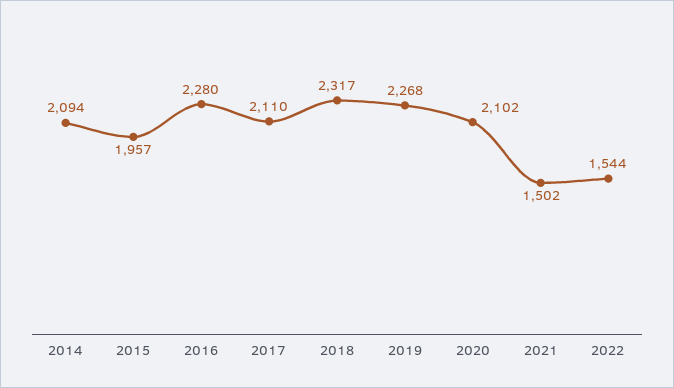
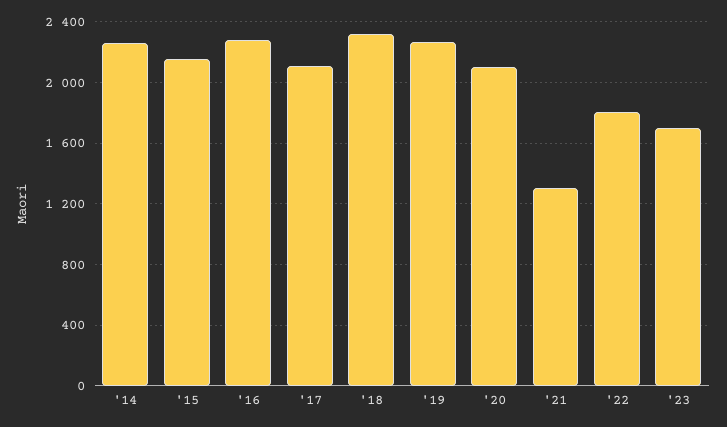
2014: 2094 -> 2250
2015: 1957 -> 2150
2021: 1502 -> 1300
2022: 1544 -> 1800
'23: none -> 1700

